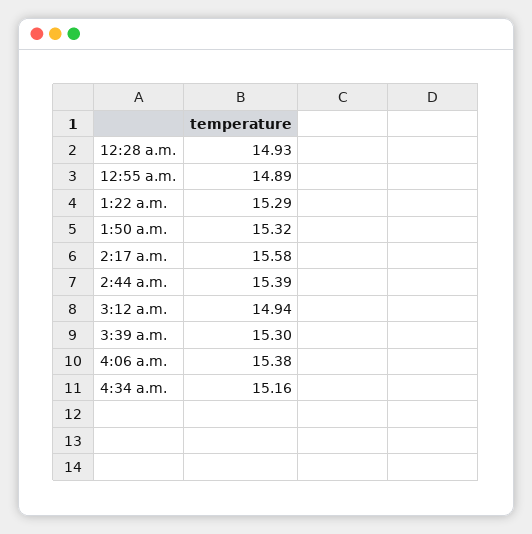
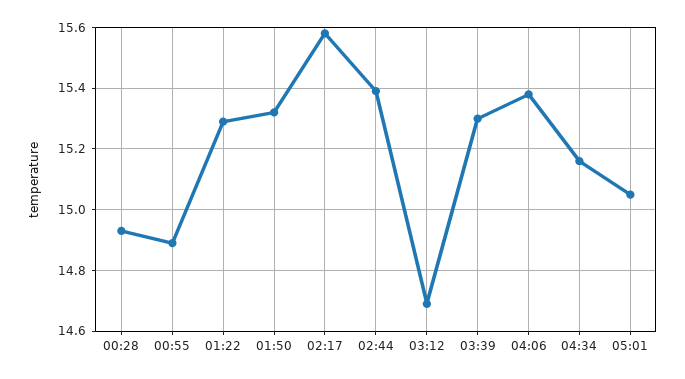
3:12 a.m.: 14.94 -> 14.7
05:01: none -> 15.05

